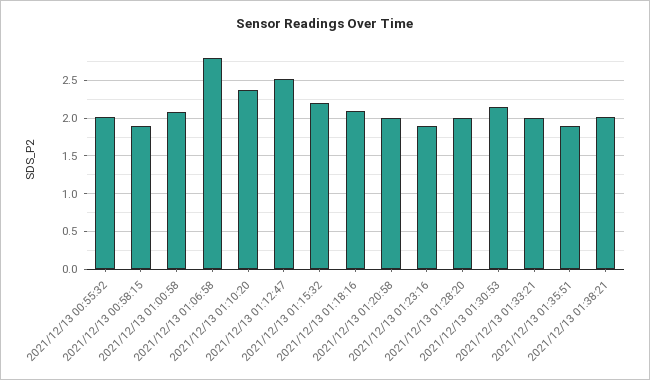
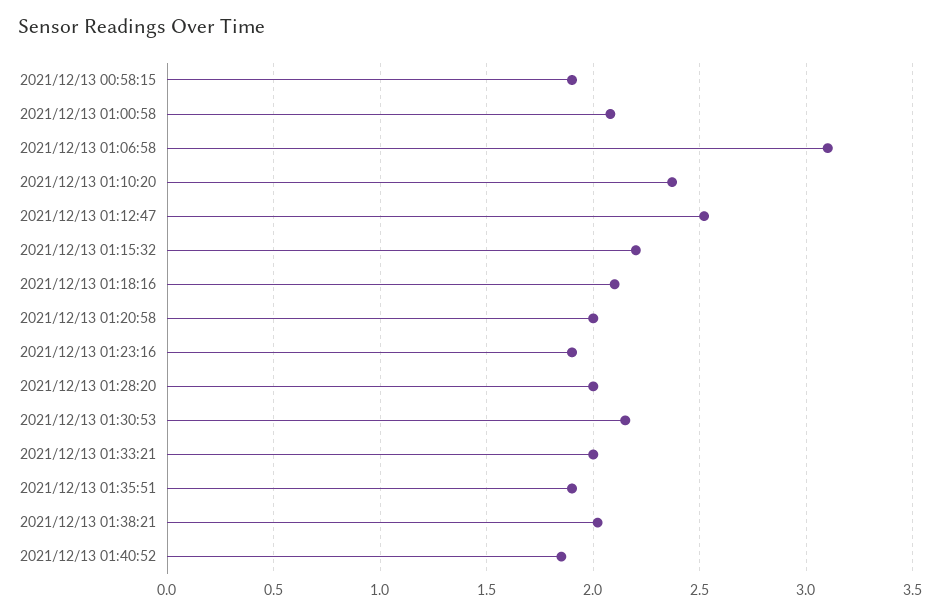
2021/12/13 00:55:32: 2 -> none
2021/12/13 01:06:58: 2.8 -> 3.1
2021/12/13 01:40:52: none -> 1.85

